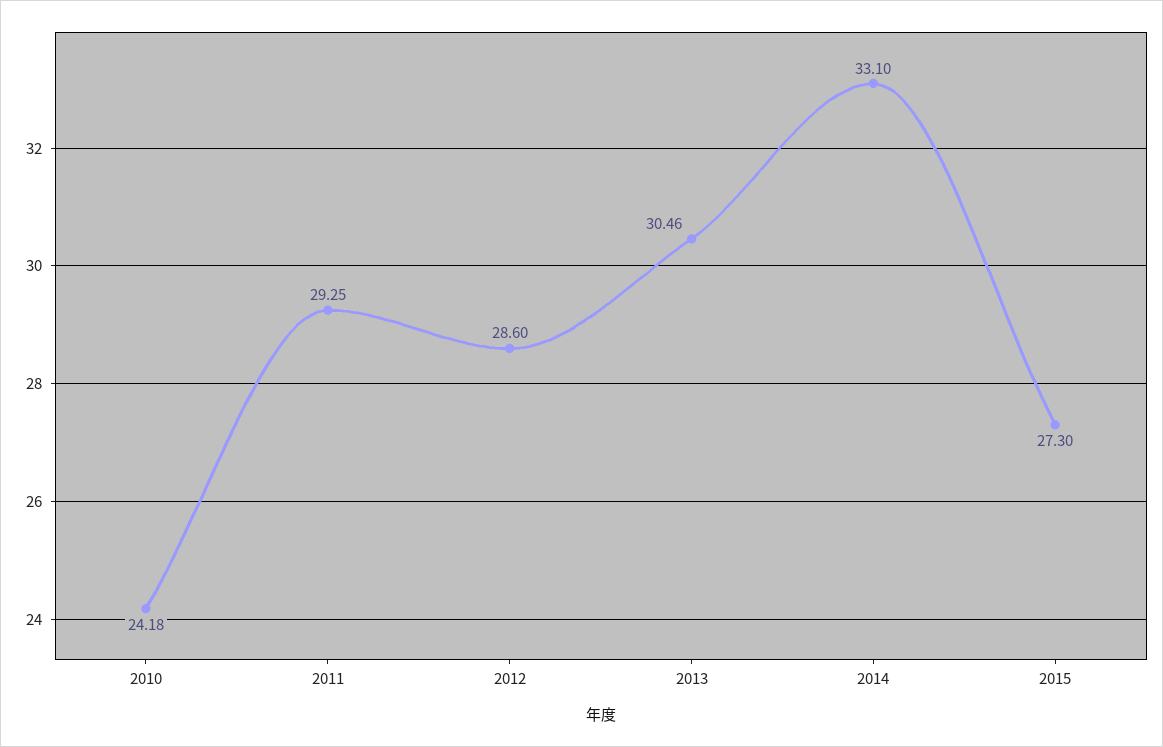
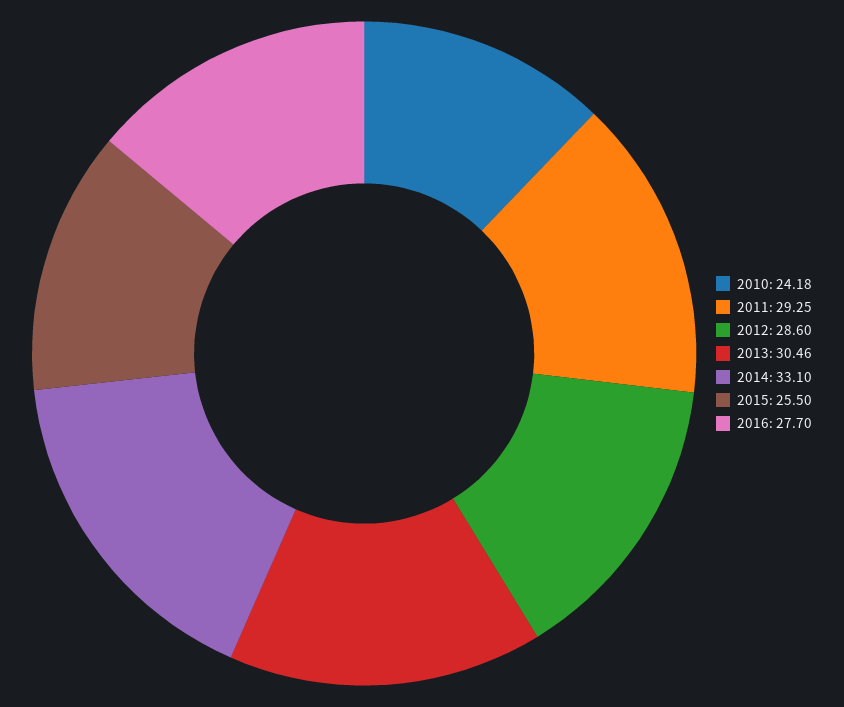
2015: 27.3 -> 25.5
2016: none -> 27.7

